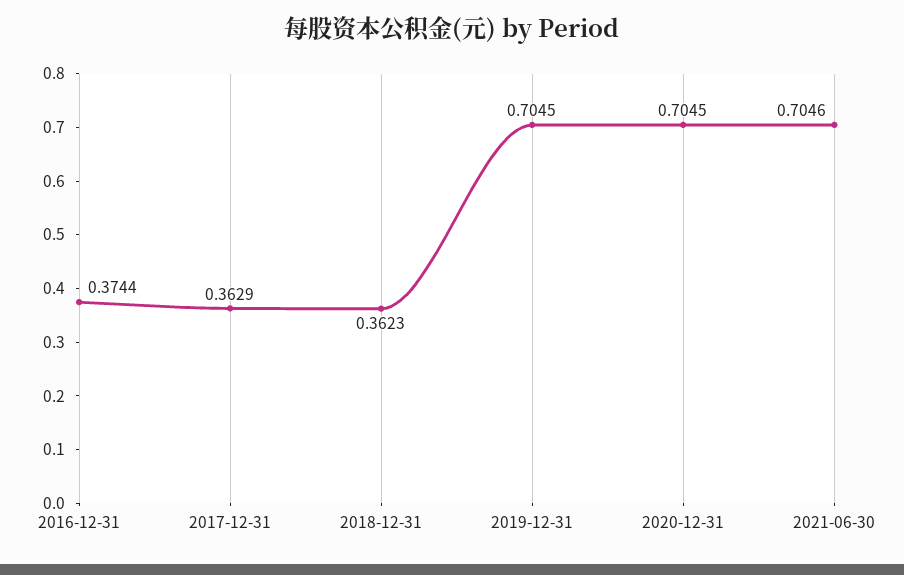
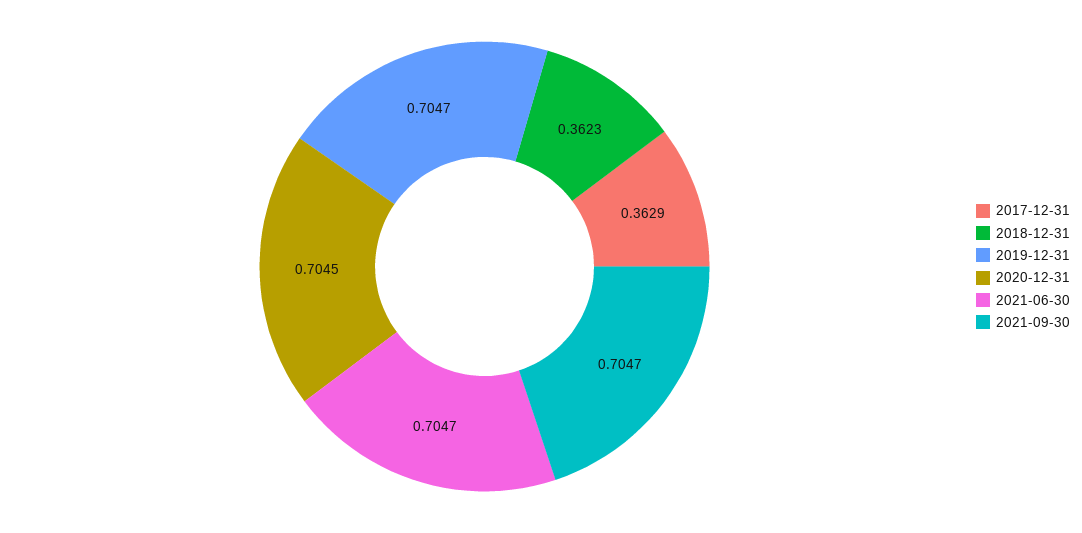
2016-12-31: 0.3744 -> none
2019-12-31: 0.7045 -> 0.7047
2021-06-30: 0.7046 -> 0.7047
2021-09-30: none -> 0.7047

